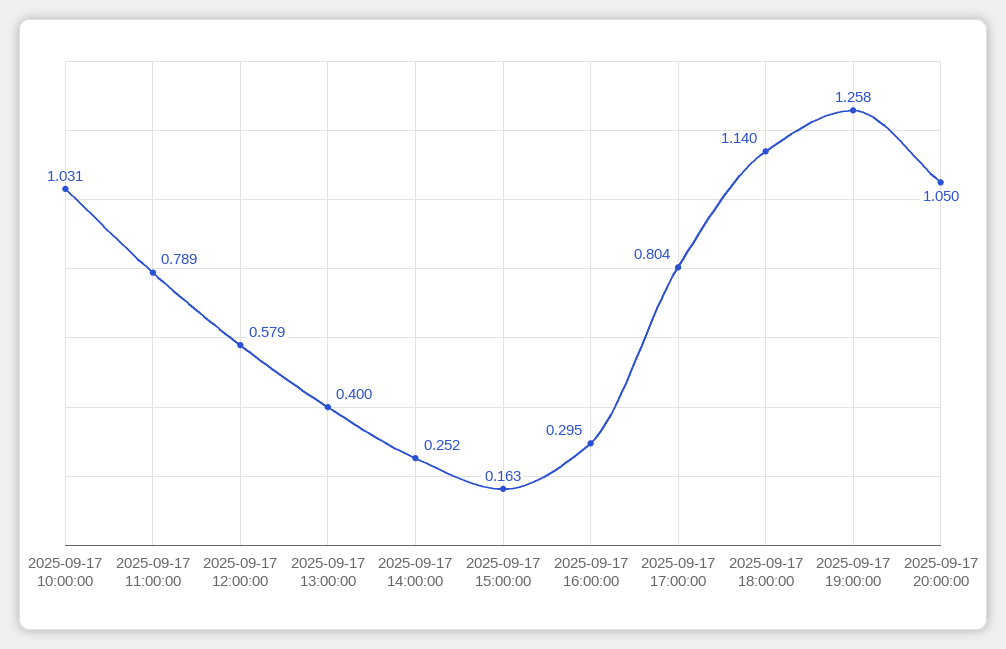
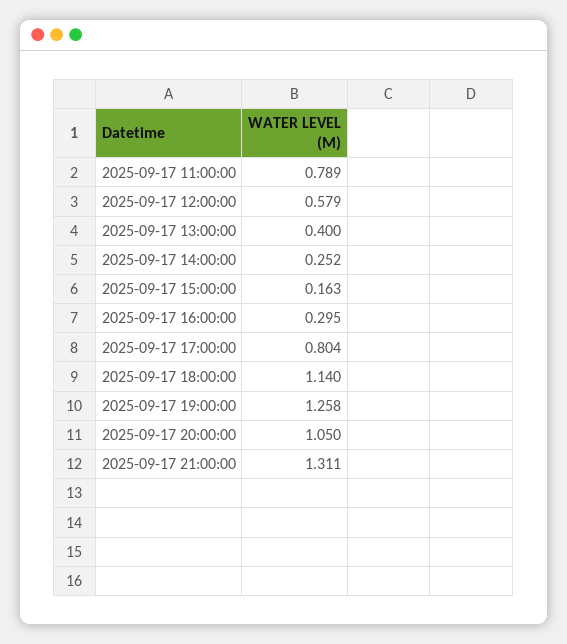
2025-09-17 10:00:00: 1.031 -> none
2025-09-17 21:00:00: none -> 1.311

